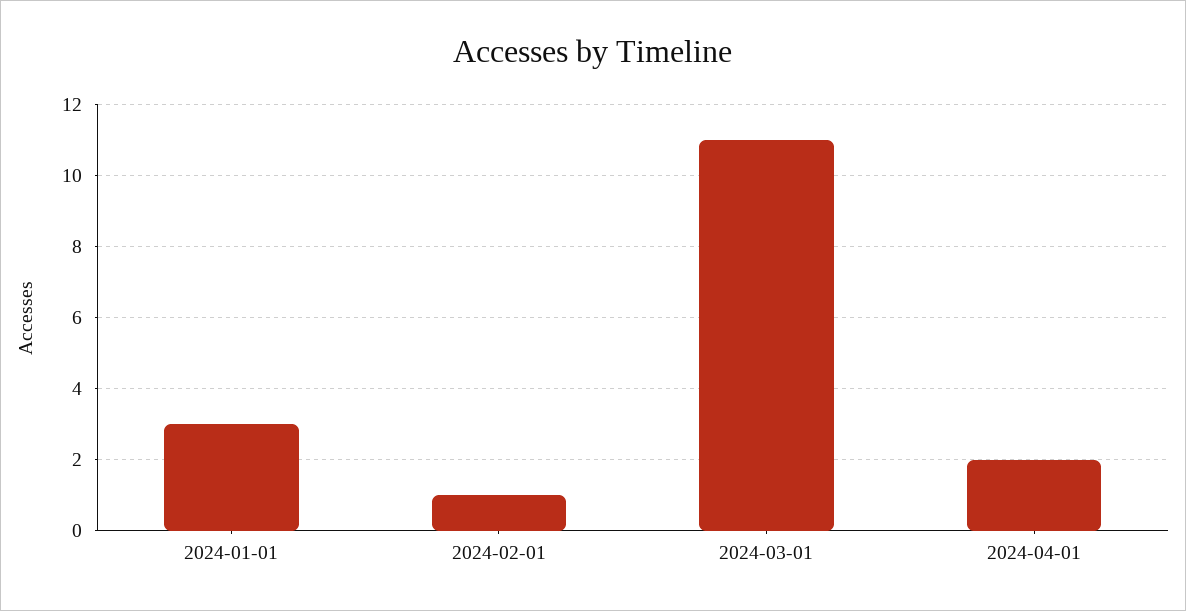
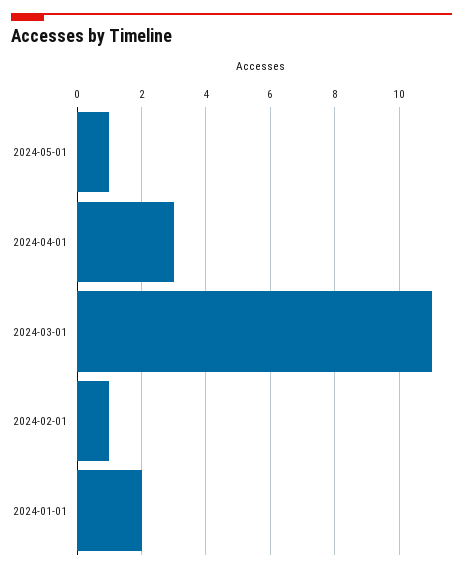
2024-01-01: 3 -> 2
2024-04-01: 2 -> 3
2024-05-01: none -> 1

